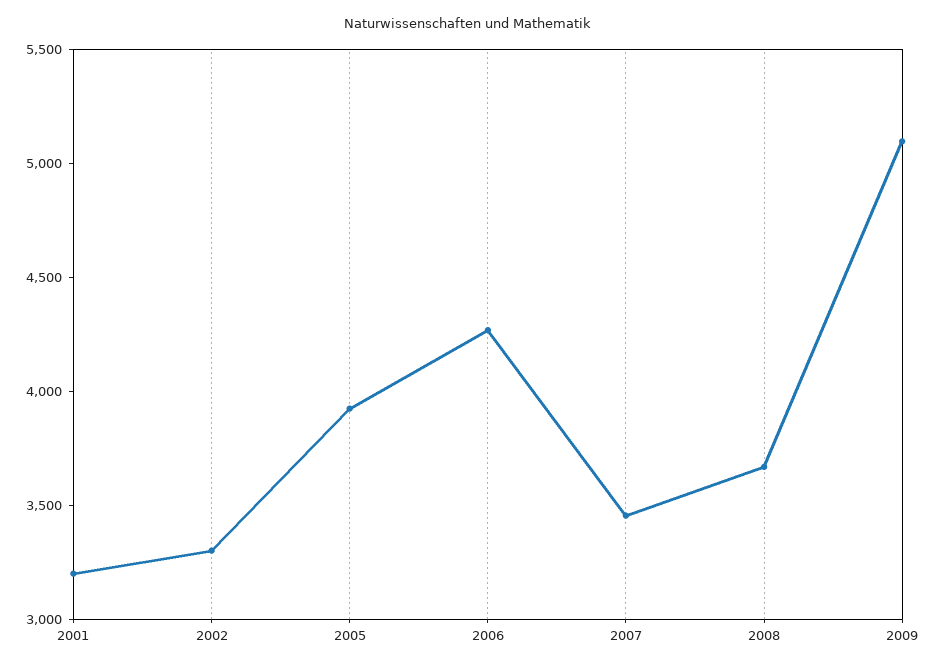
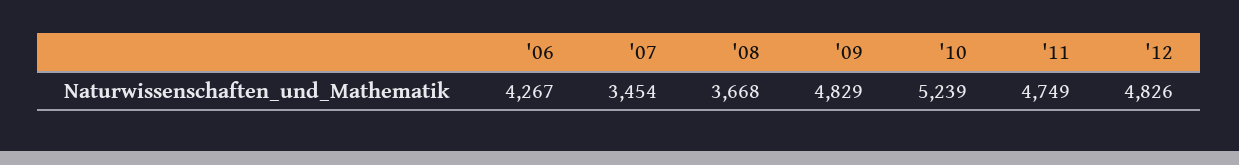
2001: 3200 -> none
2002: 3300 -> none
2005: 3900 -> none
2009: 5100 -> 4829
'10: none -> 5239
'11: none -> 4749
'12: none -> 4826

